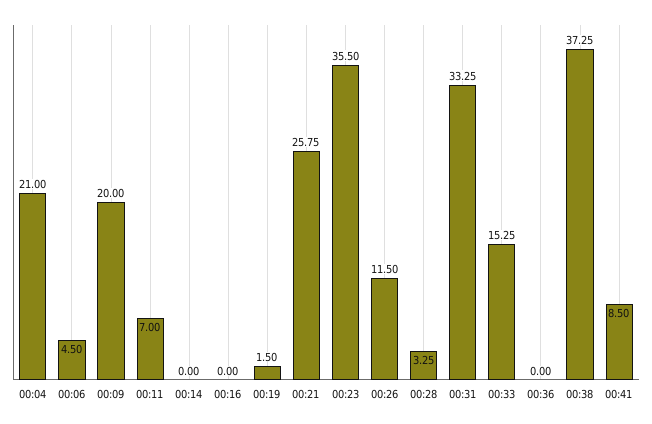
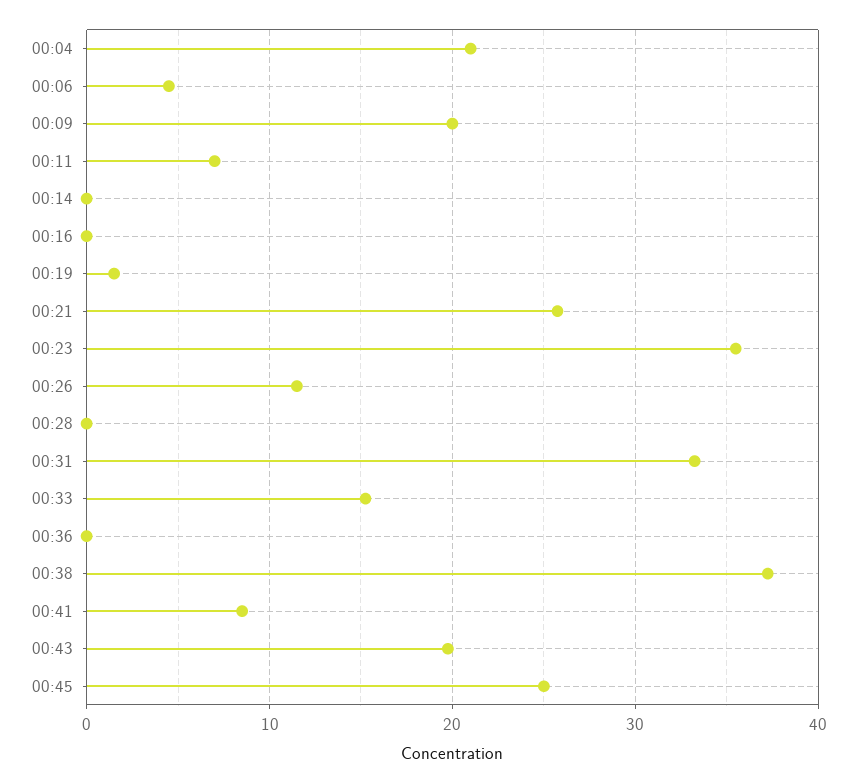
00:28: 3.25 -> 0
00:43: none -> 20
00:45: none -> 25

